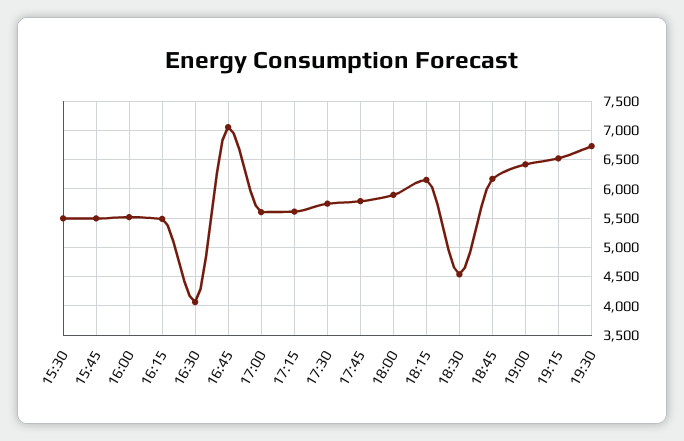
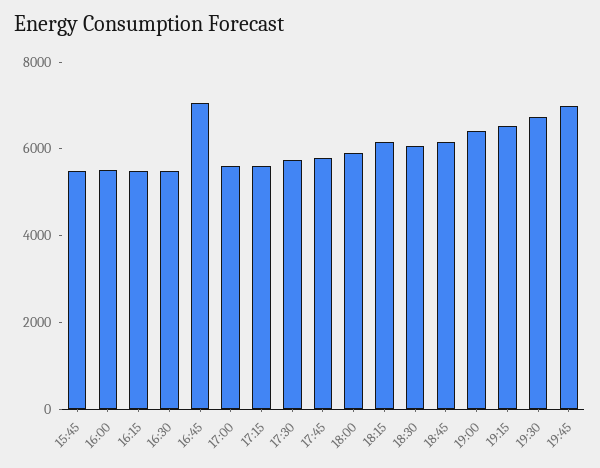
15:30: 5500 -> none
16:30: 4000 -> 5500
18:30: 4500 -> 6000
19:45: none -> 7000

